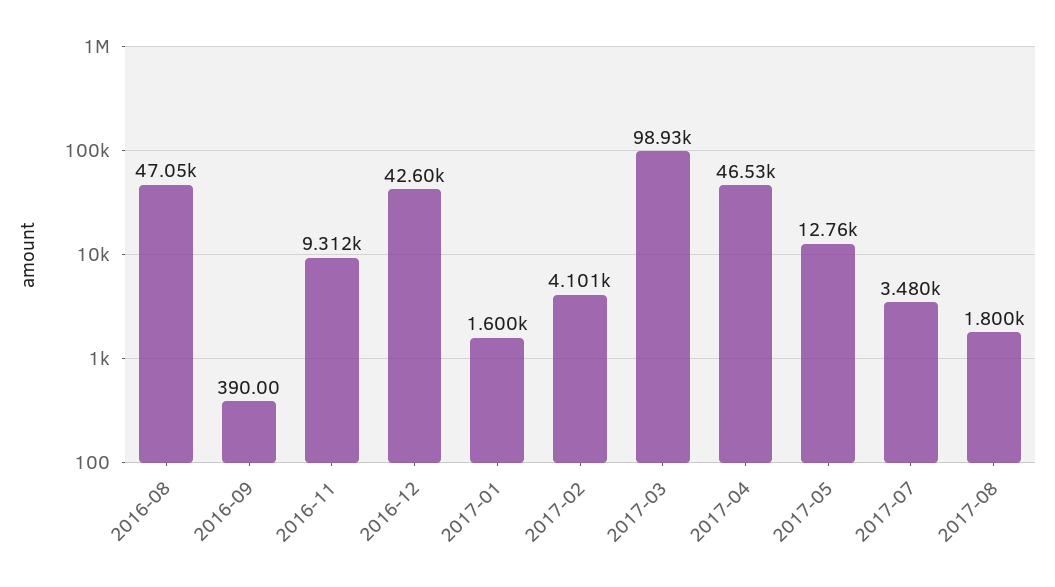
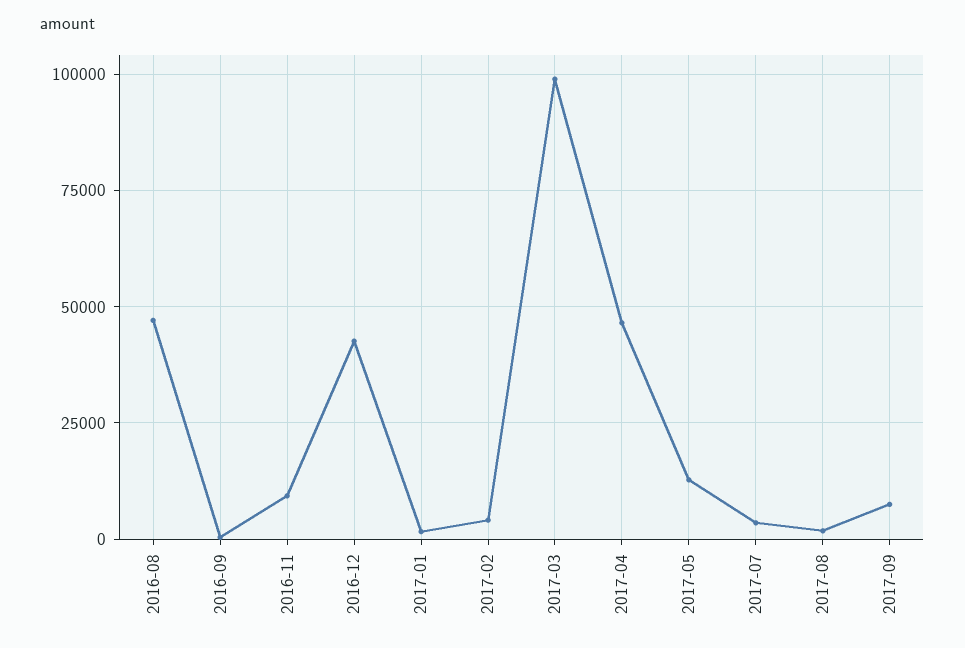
2017-09: none -> 7500

